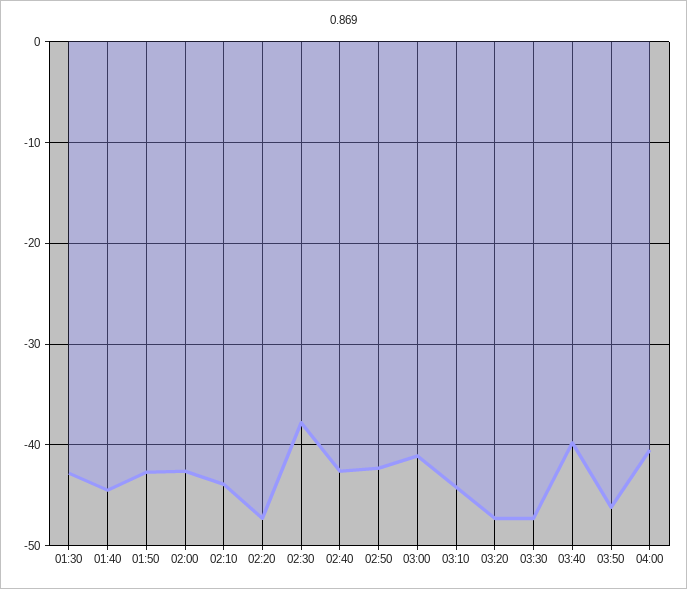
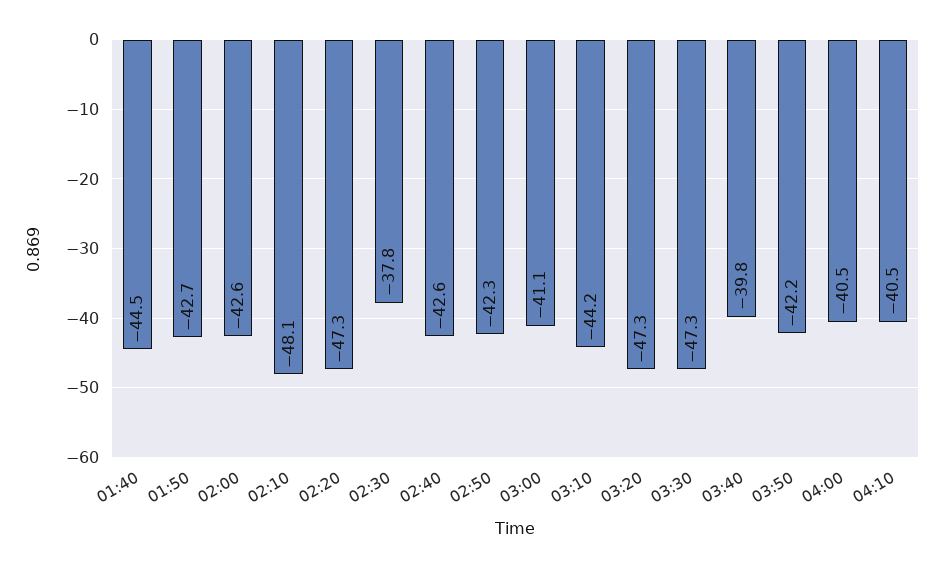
01:30: -43 -> none
02:10: -44 -> -48.1
03:50: -46 -> -42.2
04:10: none -> -40.5

